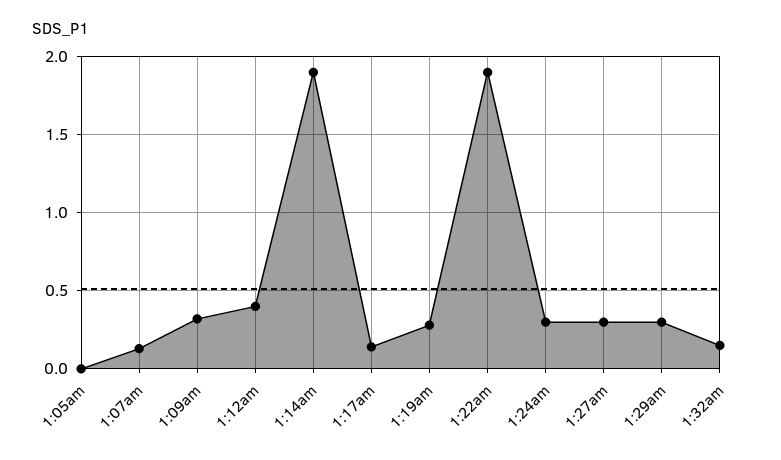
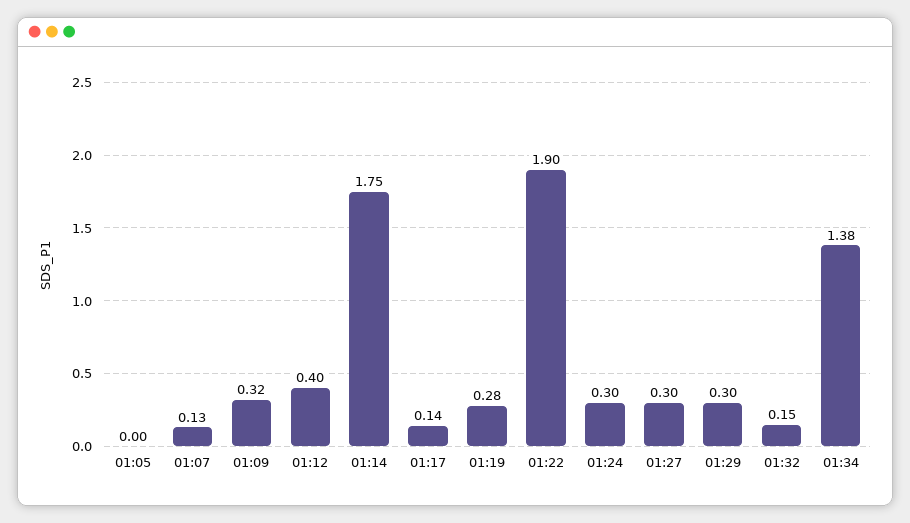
1:14am: 1.9 -> 1.75
01:34: none -> 1.38

